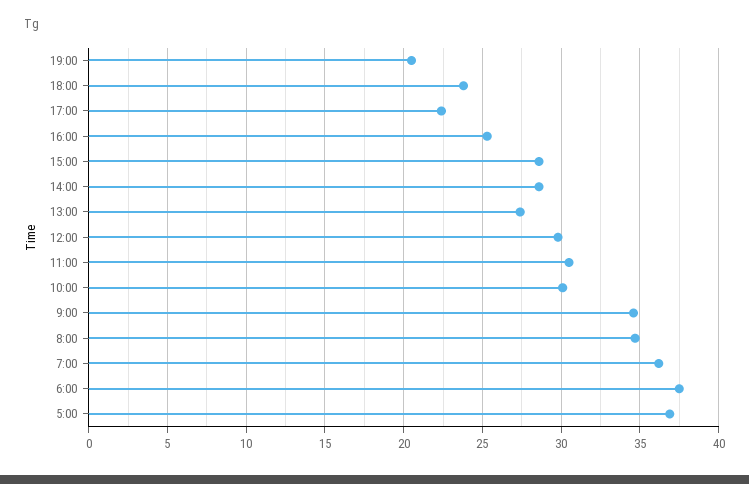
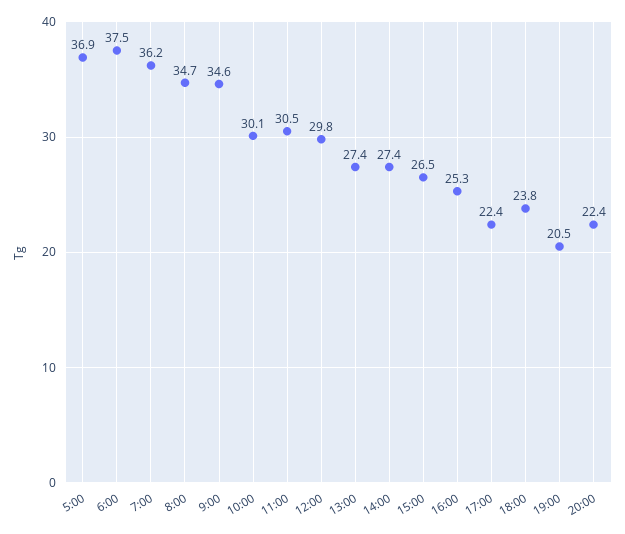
15:00: 28.5 -> 26.5
14:00: 28.5 -> 27.4
20:00: none -> 22.4

